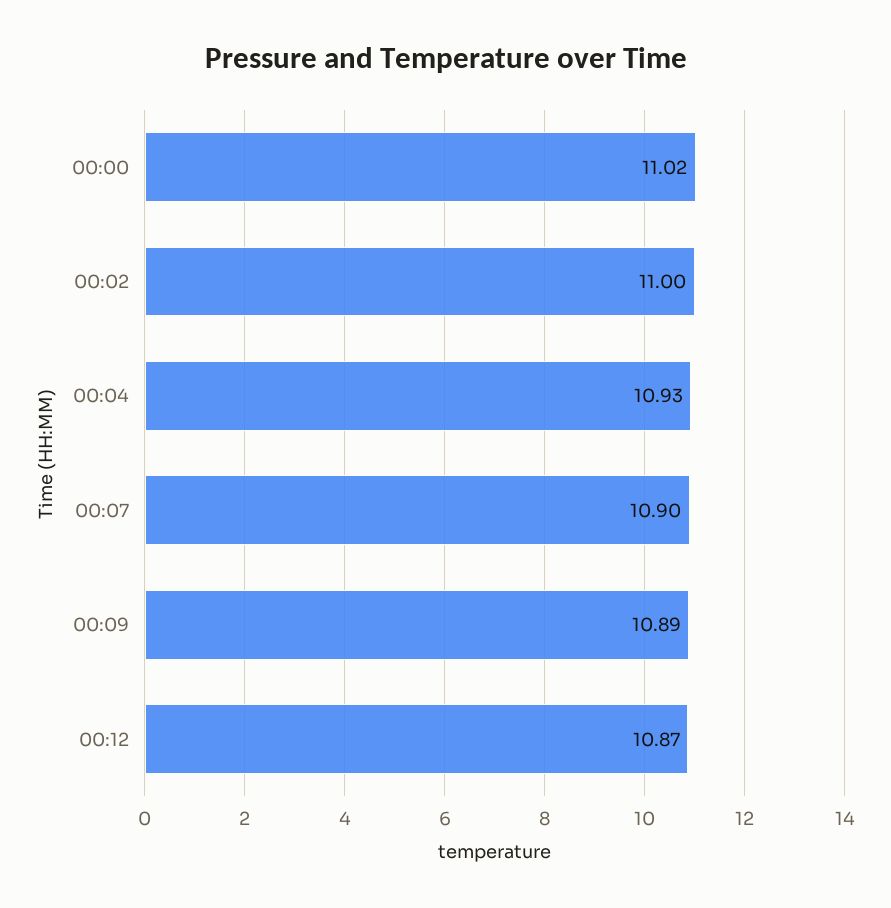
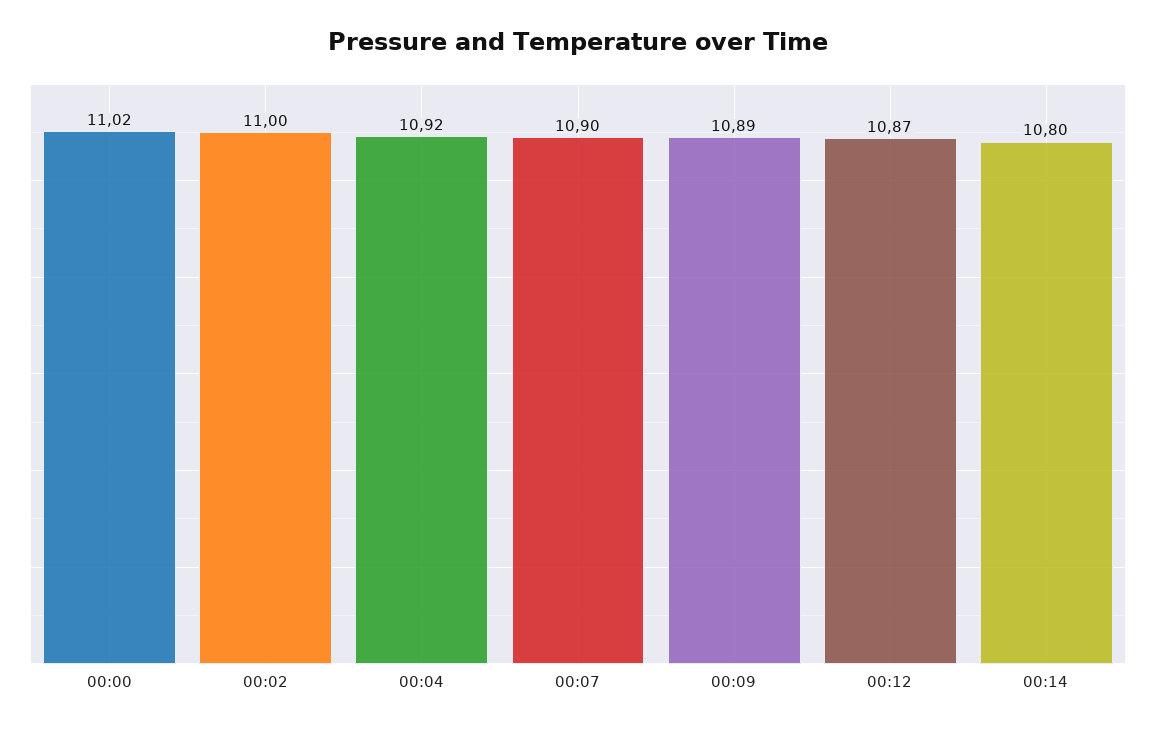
00:04: 10.93 -> 10.92
00:14: none -> 10.8

